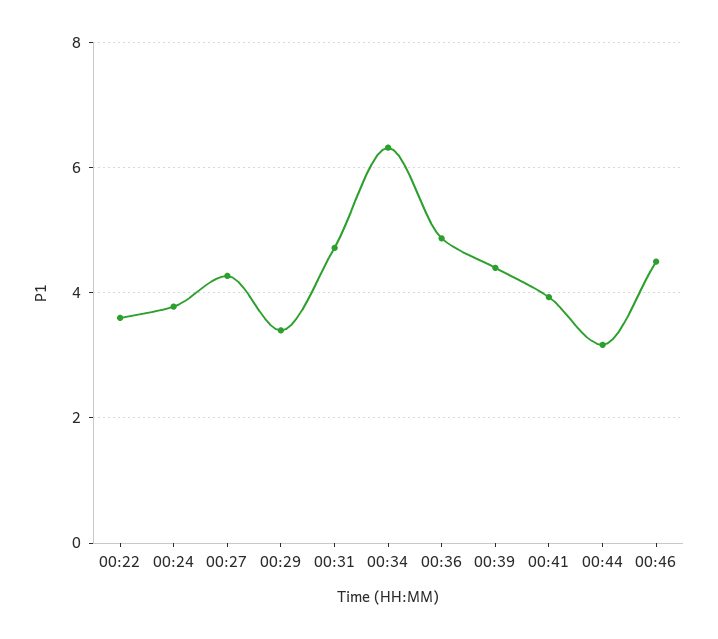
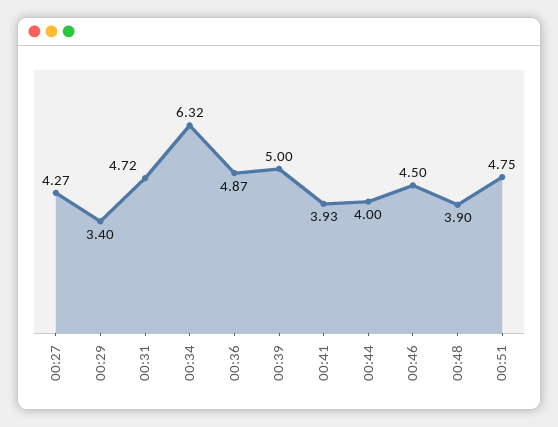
00:22: 3.6 -> none
00:24: 3.8 -> none
00:39: 4.4 -> 5
00:44: 3.2 -> 4
00:48: none -> 3.9
00:51: none -> 4.75

